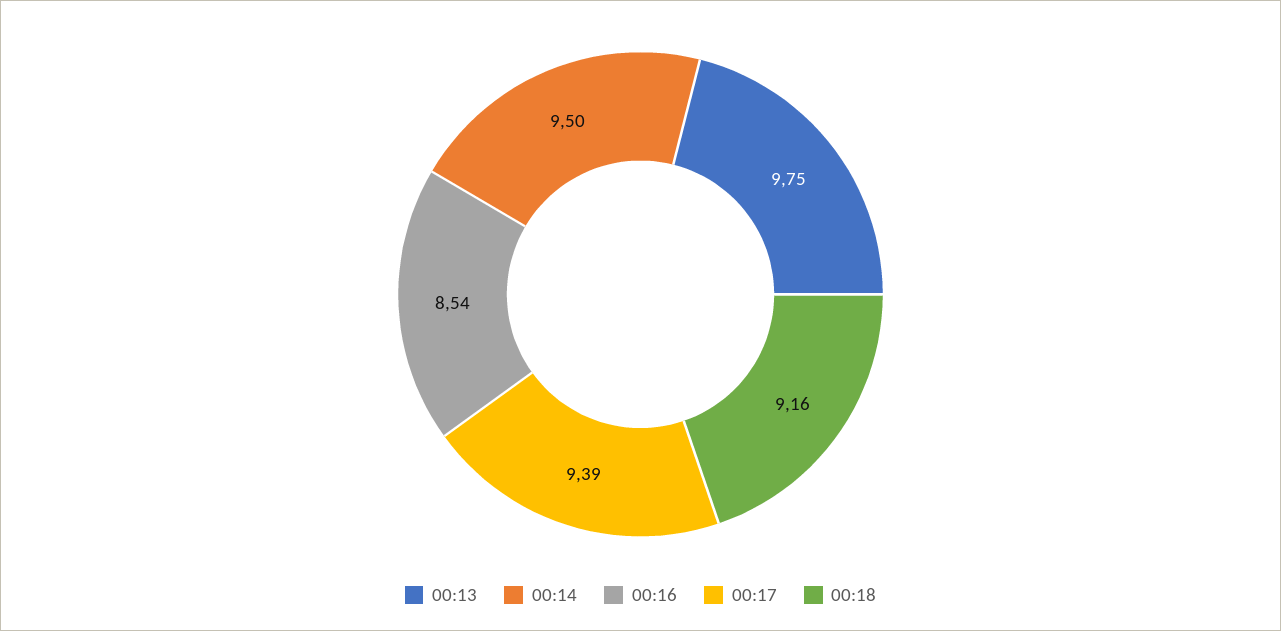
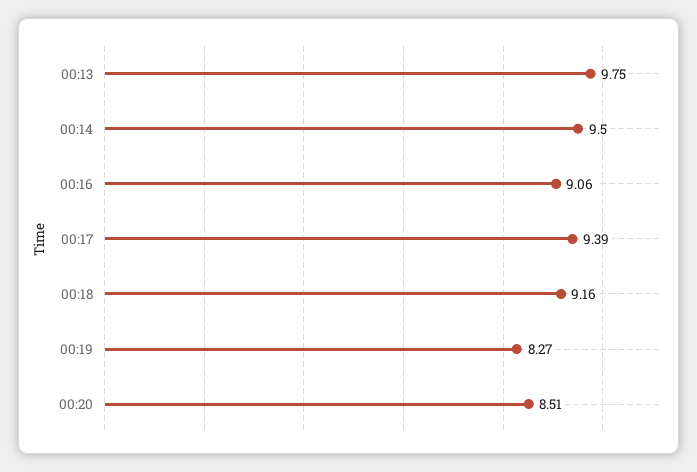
00:16: 8.54 -> 9.06
00:19: none -> 8.27
00:20: none -> 8.51

